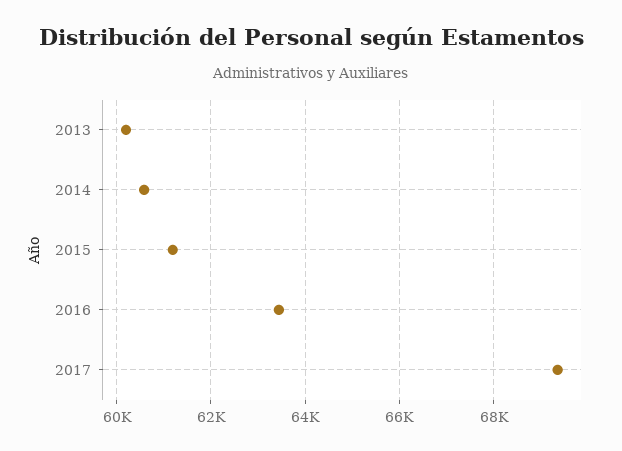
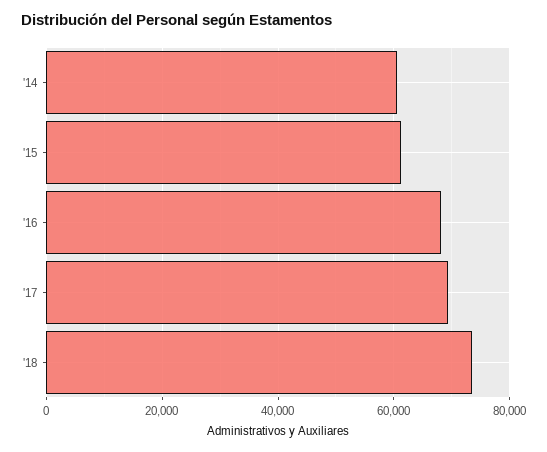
2013: 60200 -> none
2016: 63400 -> 68000
'18: none -> 74000

